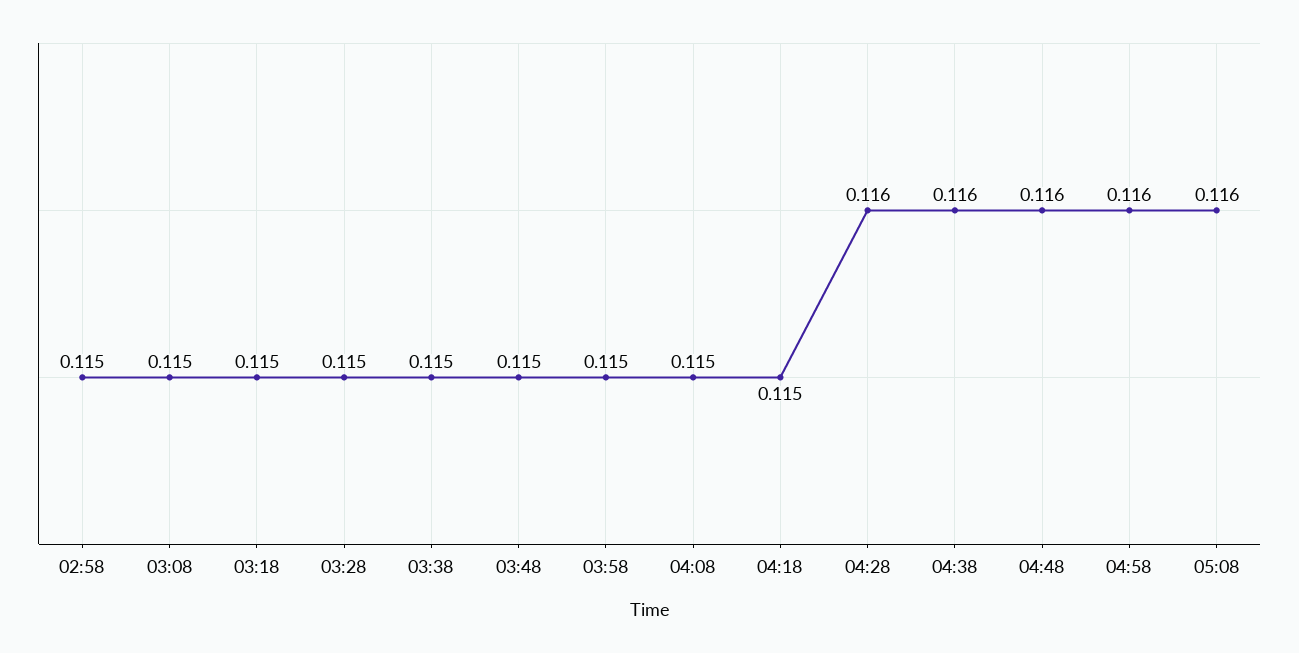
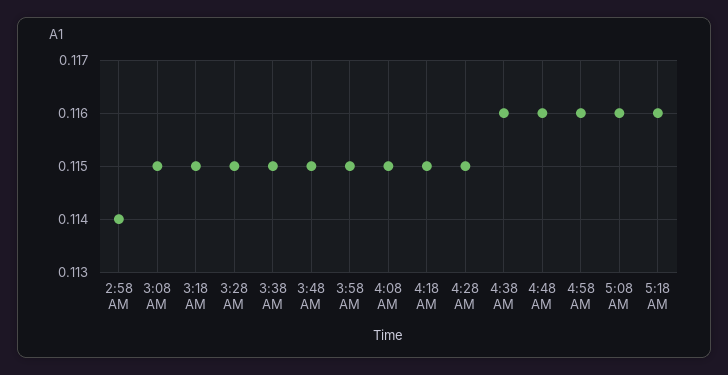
02:58: 0.115 -> 0.114
04:28: 0.116 -> 0.115
5:18 AM: none -> 0.116

